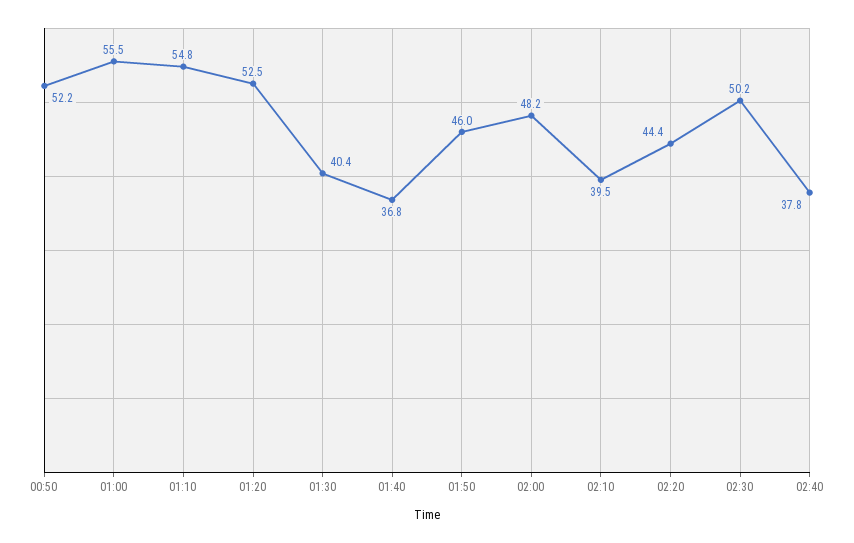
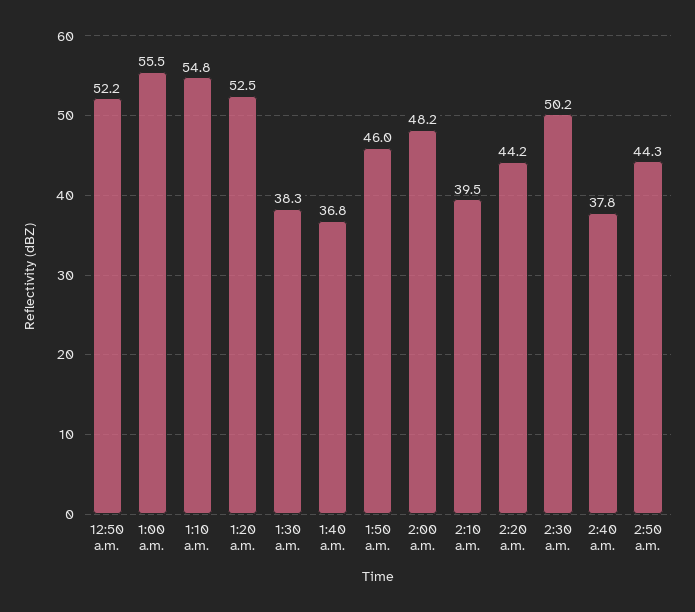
01:30: 40.4 -> 38.3
02:20: 44.4 -> 44.2
2:50 a.m.: none -> 44.3

